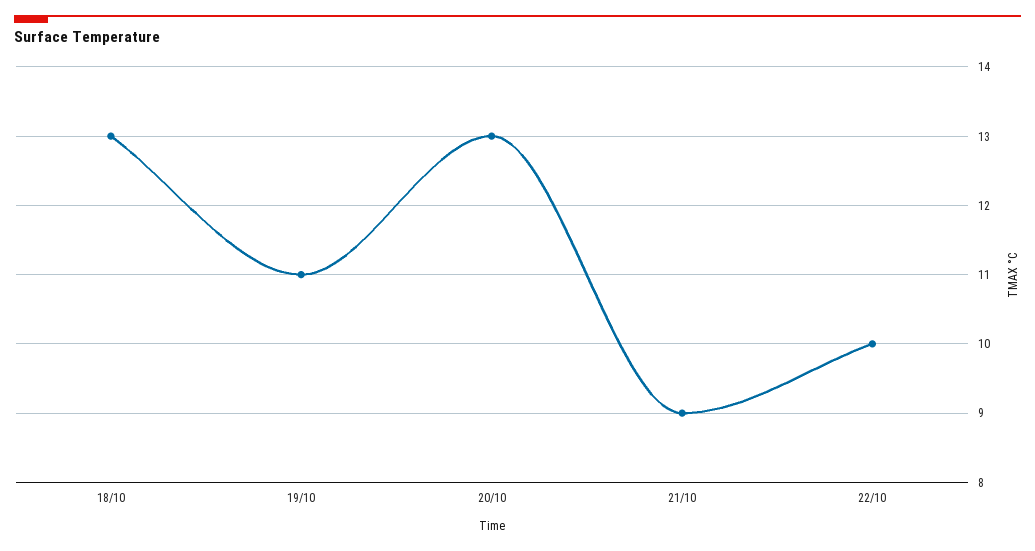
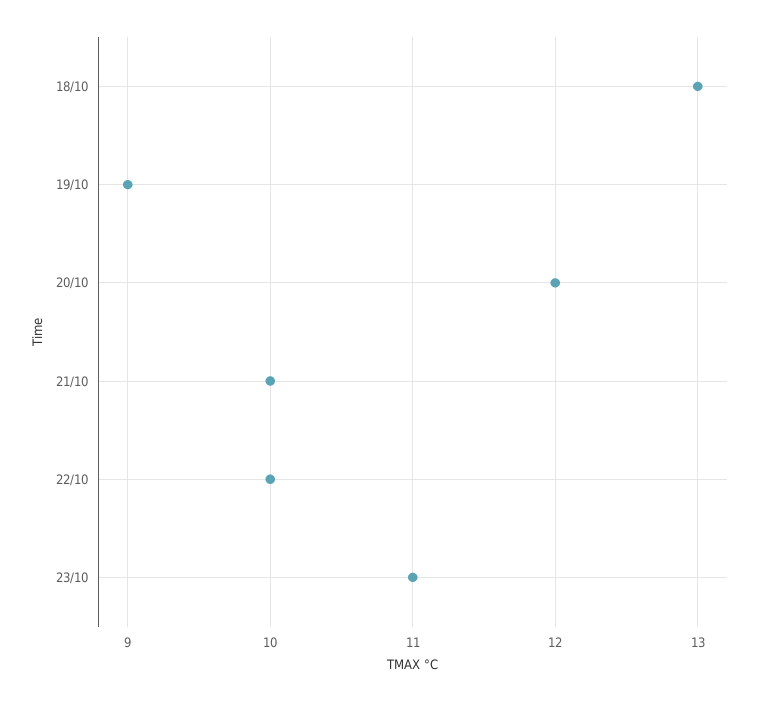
19/10: 11 -> 9
20/10: 13 -> 12
21/10: 9 -> 10
23/10: none -> 11

